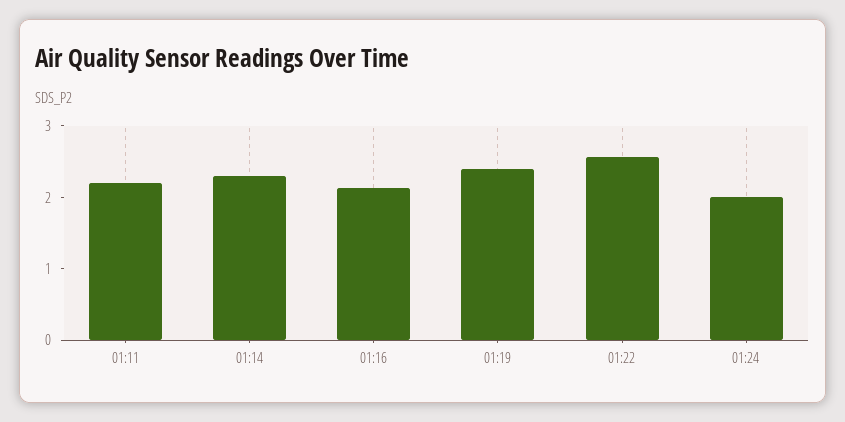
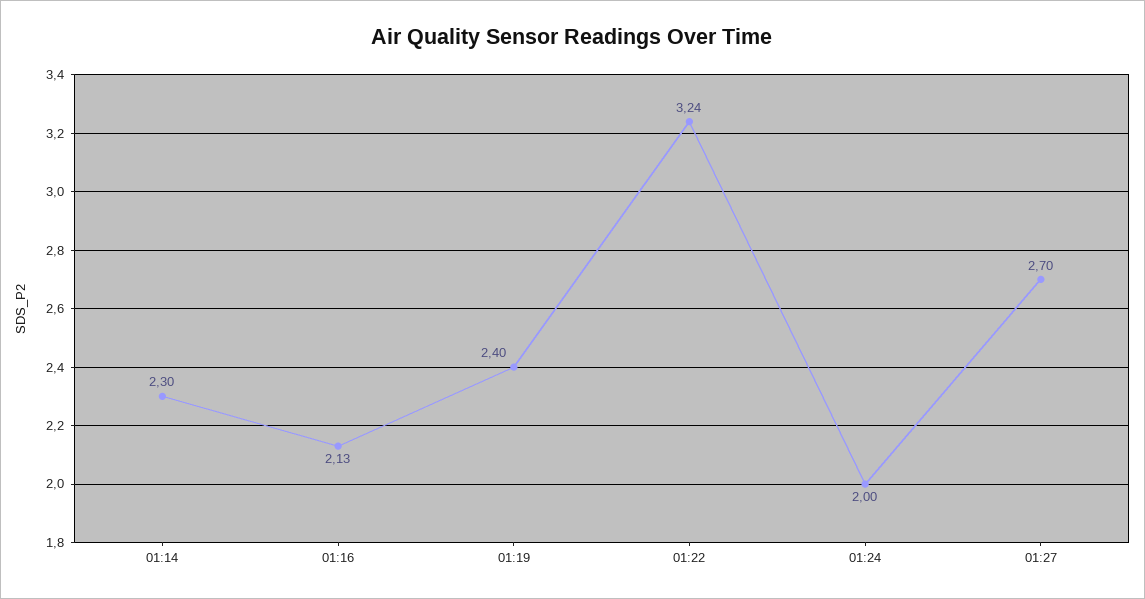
01:11: 2.2 -> none
01:22: 2.6 -> 3.24
01:27: none -> 2.7

